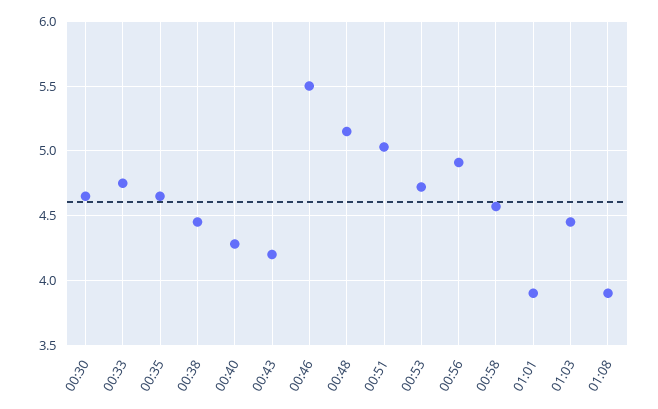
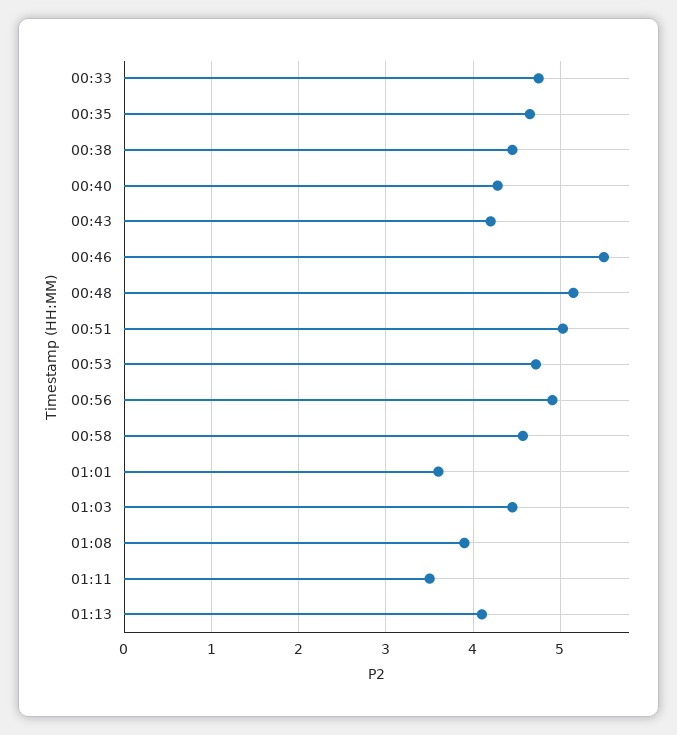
00:30: 4.65 -> none
01:01: 3.9 -> 3.6
01:11: none -> 3.5
01:13: none -> 4.1

